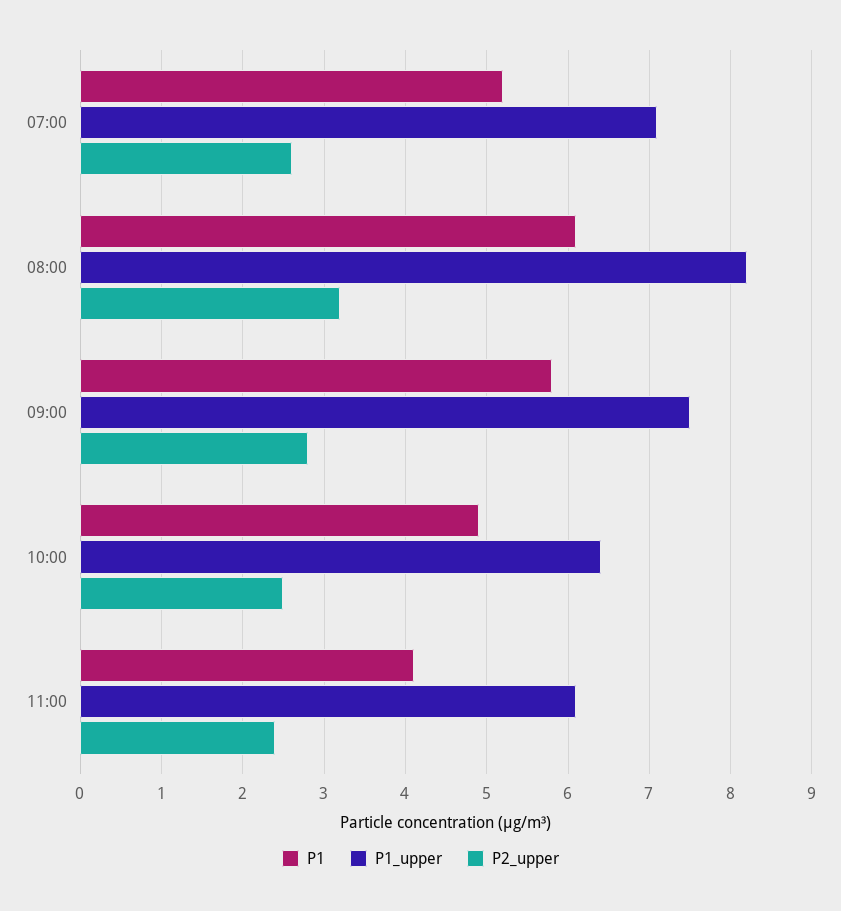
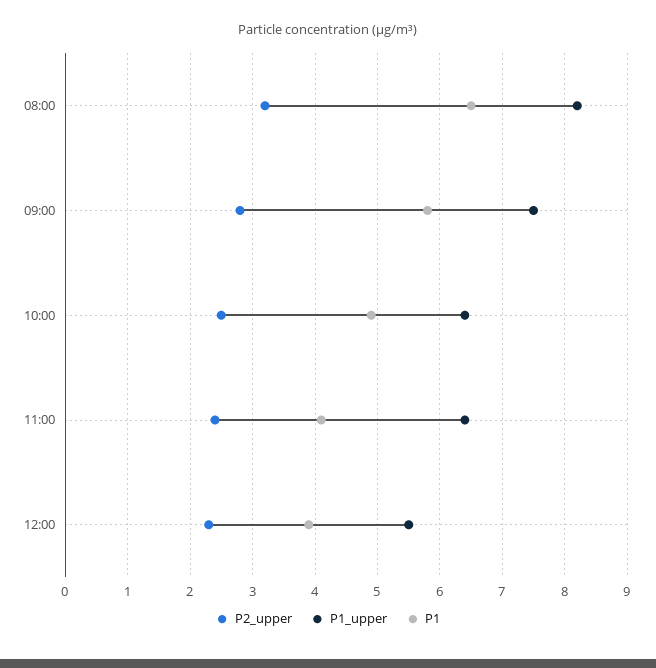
P1, 07:00: 5.2 -> none
P1_upper, 07:00: 7.1 -> none
P2_upper, 07:00: 2.6 -> none
P1, 08:00: 6.1 -> 6.5
P1_upper, 11:00: 6.1 -> 6.4
P2_upper, 12:00: none -> 2.3
P1_upper, 12:00: none -> 5.5
P1, 12:00: none -> 3.9

